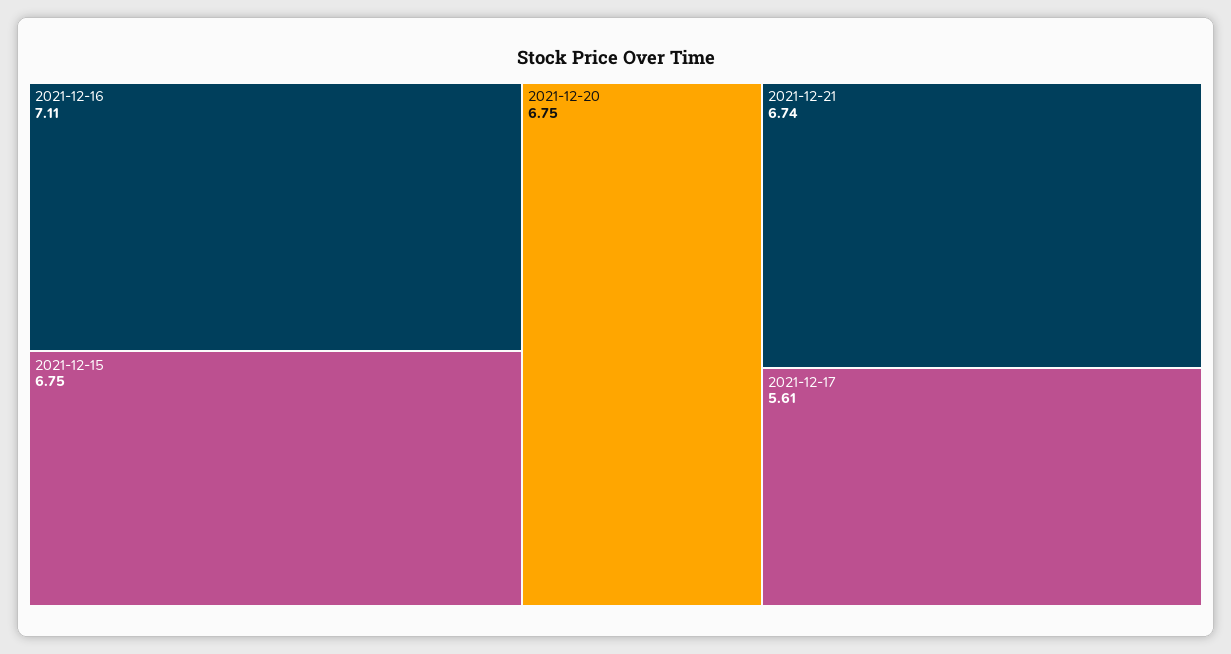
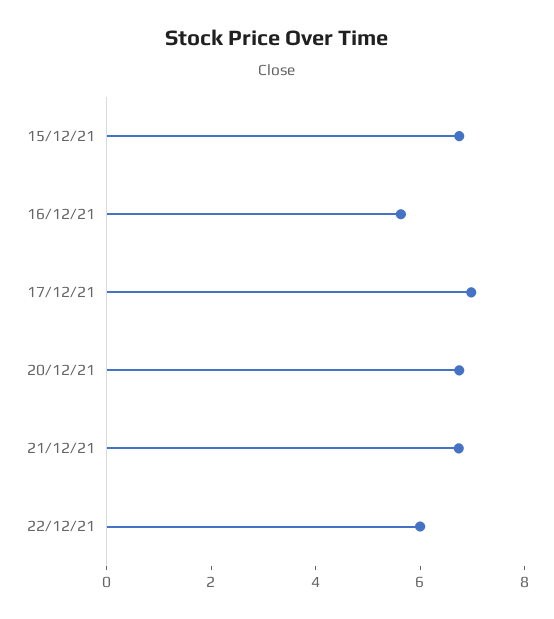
2021-12-16: 7.11 -> 5.5
2021-12-17: 5.61 -> 7
22/12/21: none -> 6

